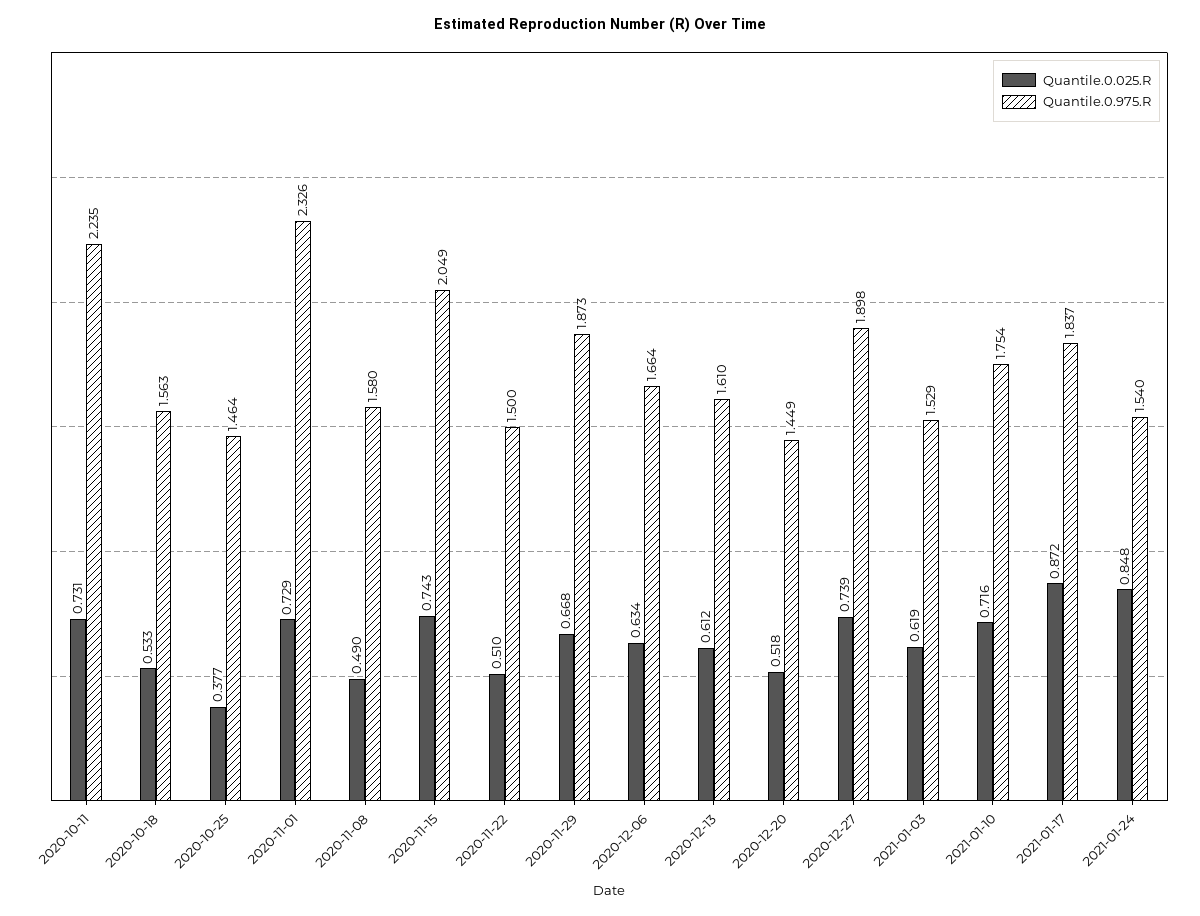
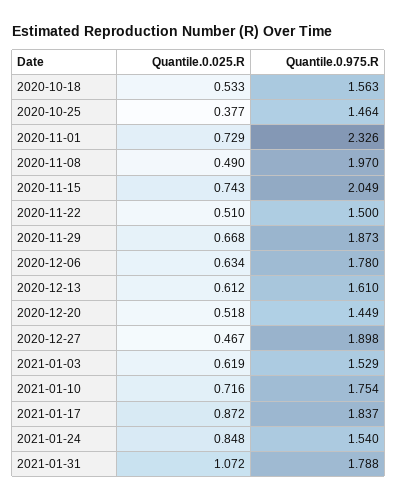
Quantile.0.025.R, 2020-10-11: 0.731 -> none
Quantile.0.975.R, 2020-10-11: 2.235 -> none
Quantile.0.975.R, 2020-11-08: 1.58 -> 1.97
Quantile.0.975.R, 2020-12-06: 1.664 -> 1.78
Quantile.0.025.R, 2020-12-27: 0.739 -> 0.467
Quantile.0.025.R, 2021-01-31: none -> 1.072
Quantile.0.975.R, 2021-01-31: none -> 1.788

